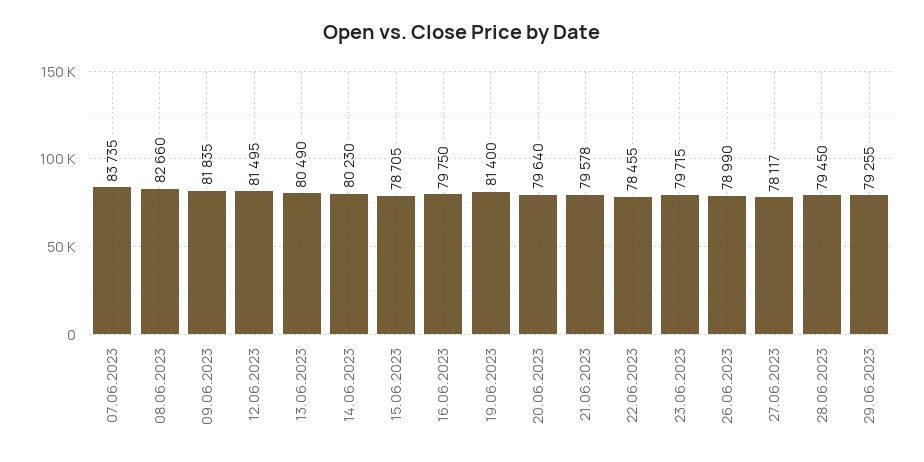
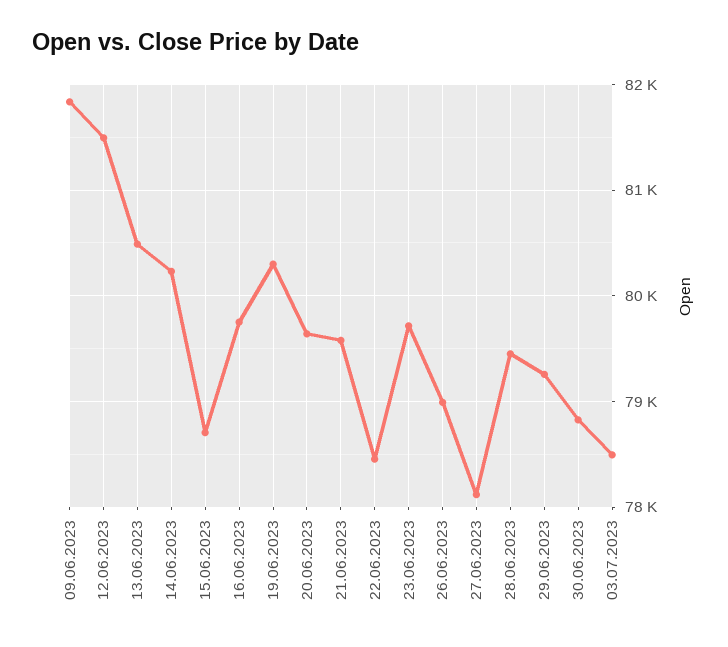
07.06.2023: 83735 -> none
08.06.2023: 82660 -> none
19.06.2023: 81400 -> 80300
30.06.2023: none -> 78800
03.07.2023: none -> 78500

